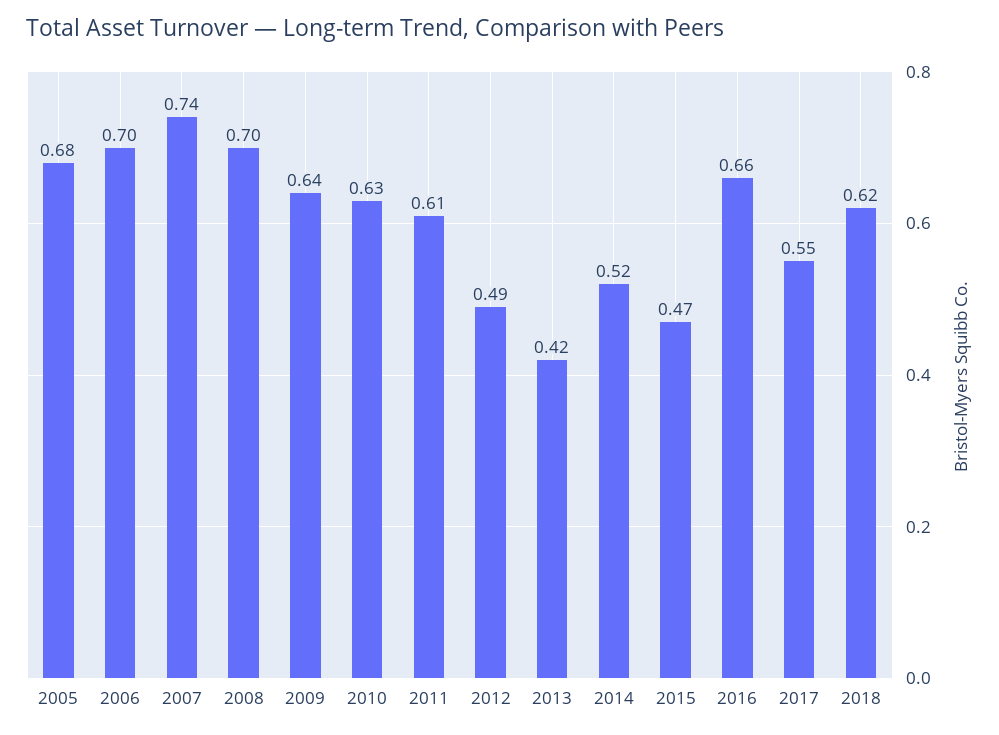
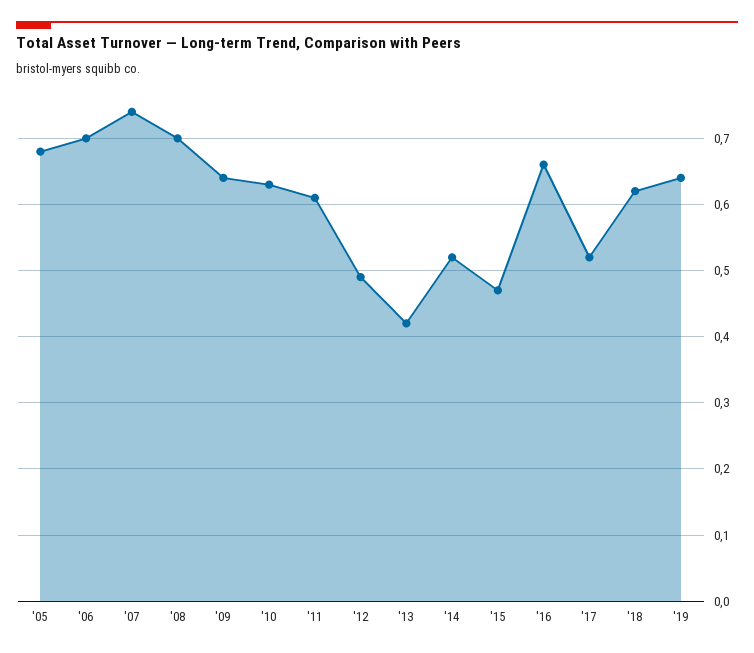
2017: 0.55 -> 0.52
'19: none -> 0.64

